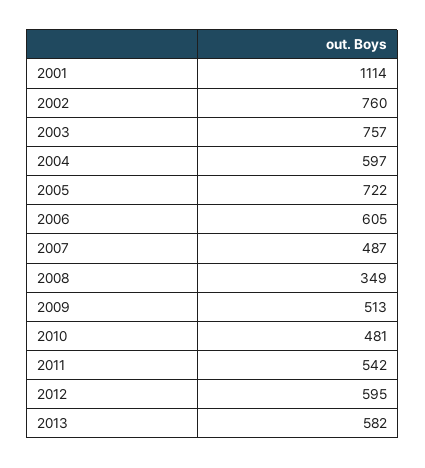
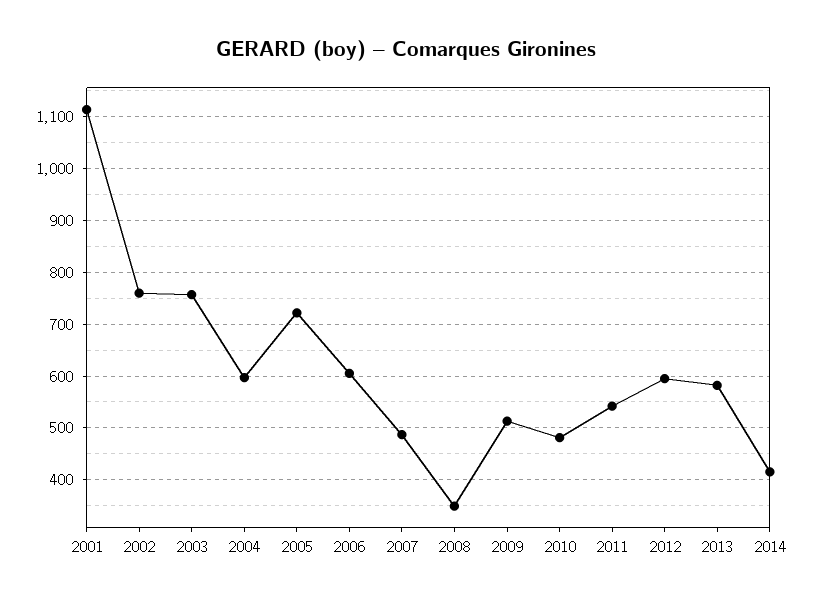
2014: none -> 420

